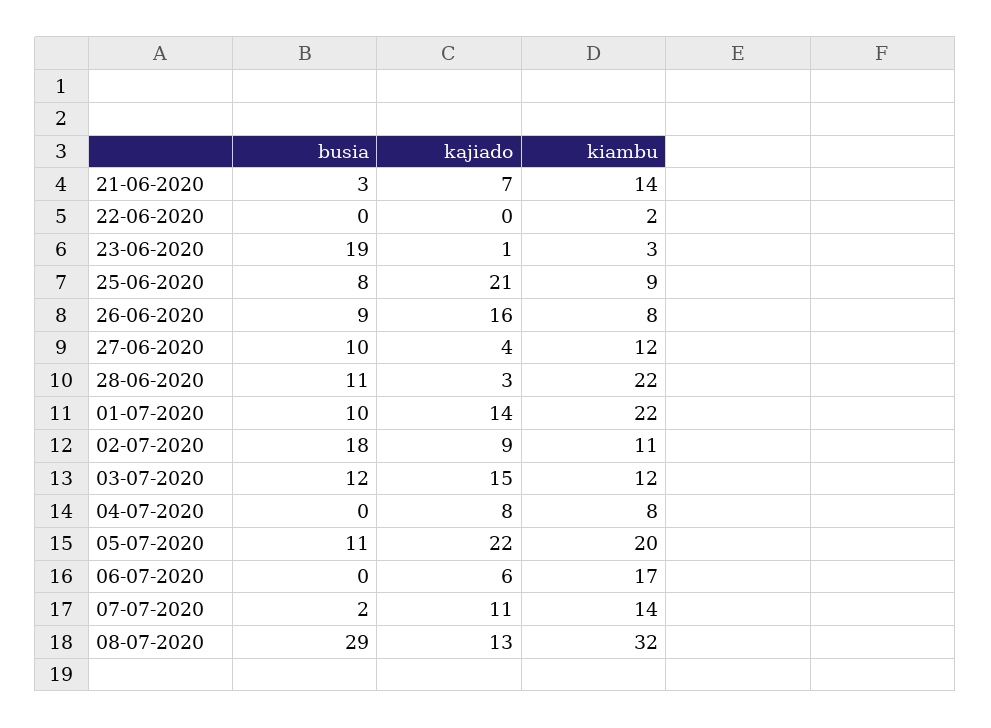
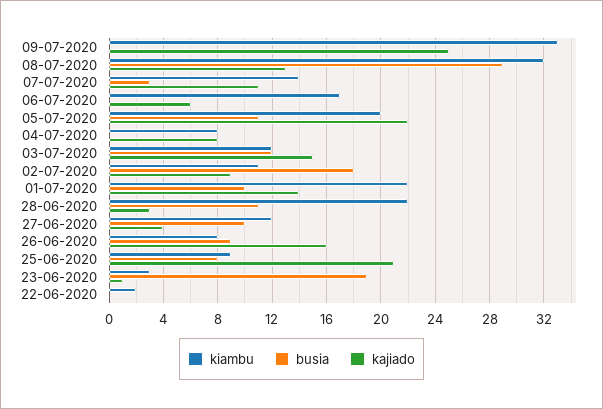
busia, 21-06-2020: 3 -> none
kajiado, 21-06-2020: 7 -> none
kiambu, 21-06-2020: 14 -> none
busia, 07-07-2020: 2 -> 3
kiambu, 09-07-2020: none -> 33
busia, 09-07-2020: none -> 0
kajiado, 09-07-2020: none -> 25

